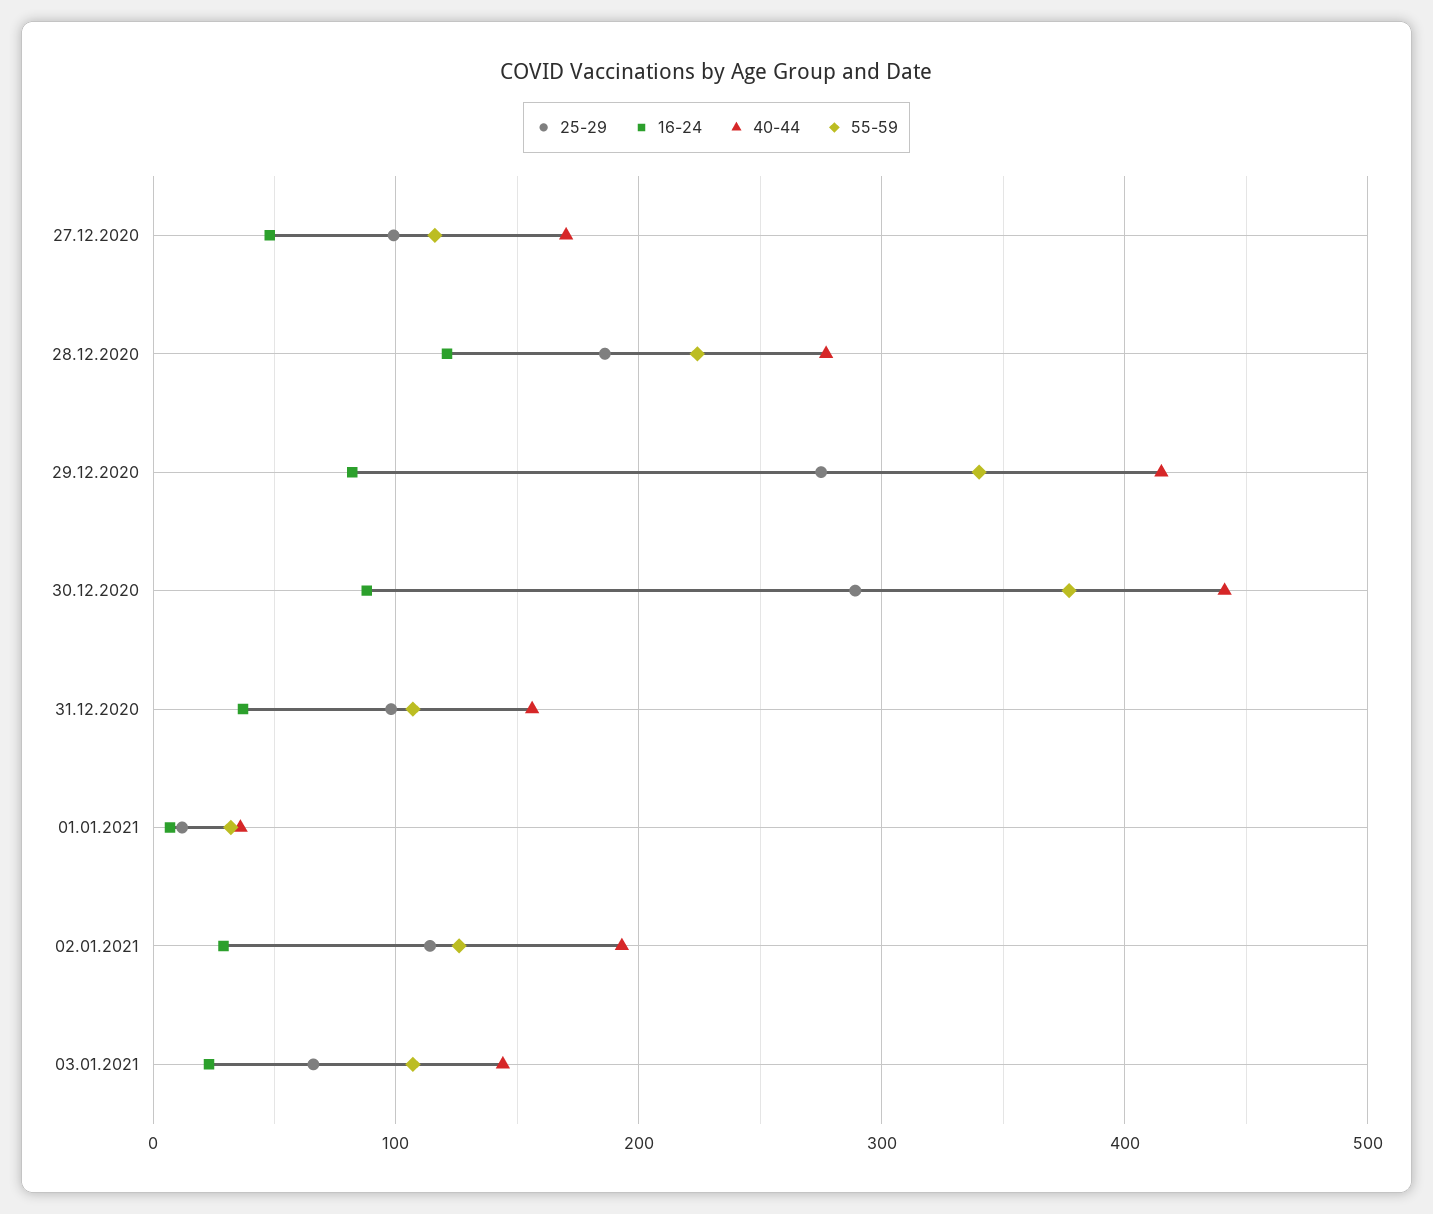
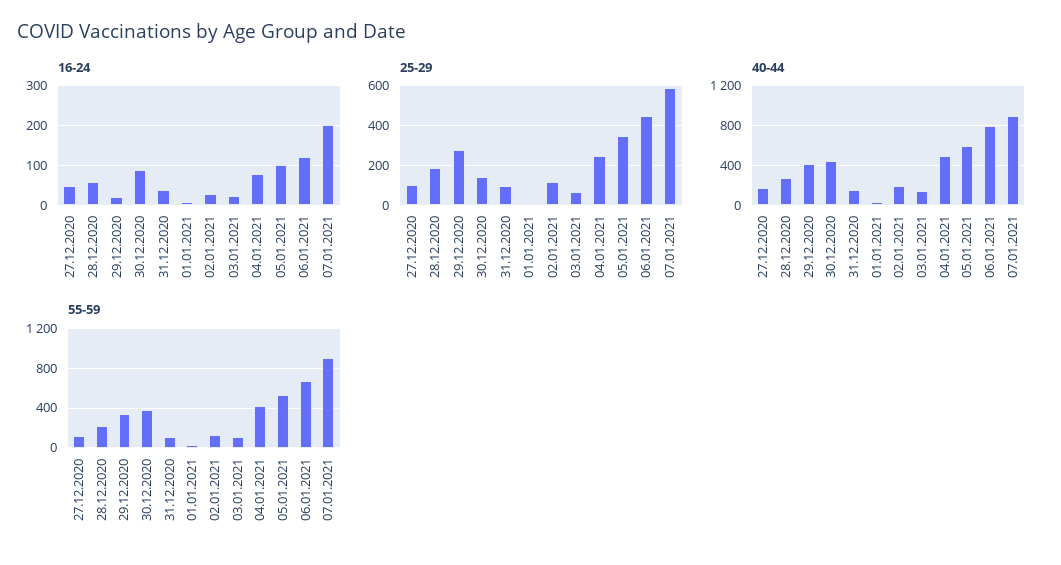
16-24, 28.12.2020: 120 -> 60
16-24, 29.12.2020: 80 -> 20
25-29, 30.12.2020: 290 -> 150
16-24, 04.01.2021: none -> 80
16-24, 05.01.2021: none -> 100
16-24, 06.01.2021: none -> 120
16-24, 07.01.2021: none -> 200
25-29, 04.01.2021: none -> 250
25-29, 05.01.2021: none -> 350
25-29, 06.01.2021: none -> 450
25-29, 07.01.2021: none -> 600
40-44, 04.01.2021: none -> 500
40-44, 05.01.2021: none -> 600
40-44, 06.01.2021: none -> 800
40-44, 07.01.2021: none -> 900
55-59, 04.01.2021: none -> 400
55-59, 05.01.2021: none -> 500
55-59, 06.01.2021: none -> 700
55-59, 07.01.2021: none -> 900

